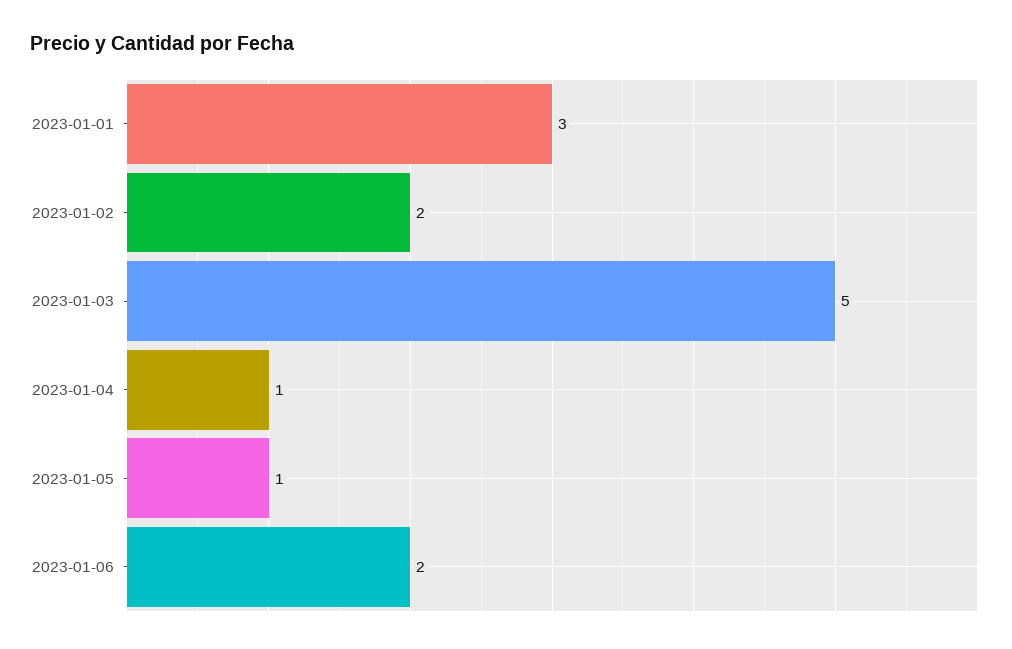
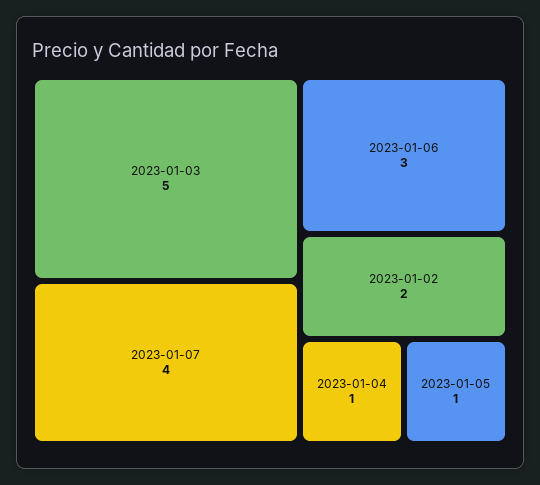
2023-01-01: 3 -> none
2023-01-06: 2 -> 3
2023-01-07: none -> 4

